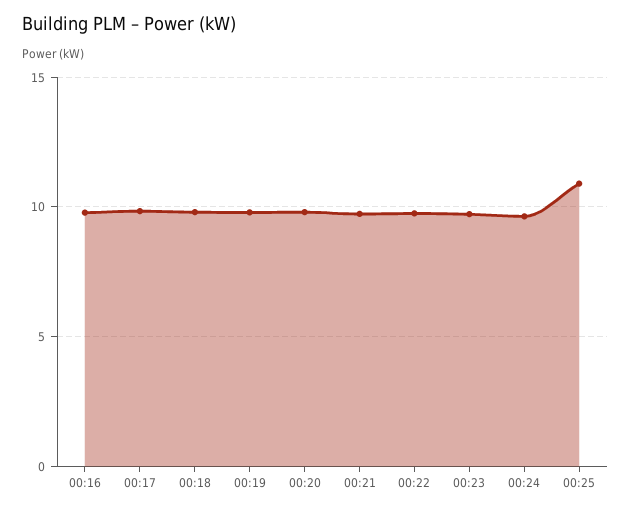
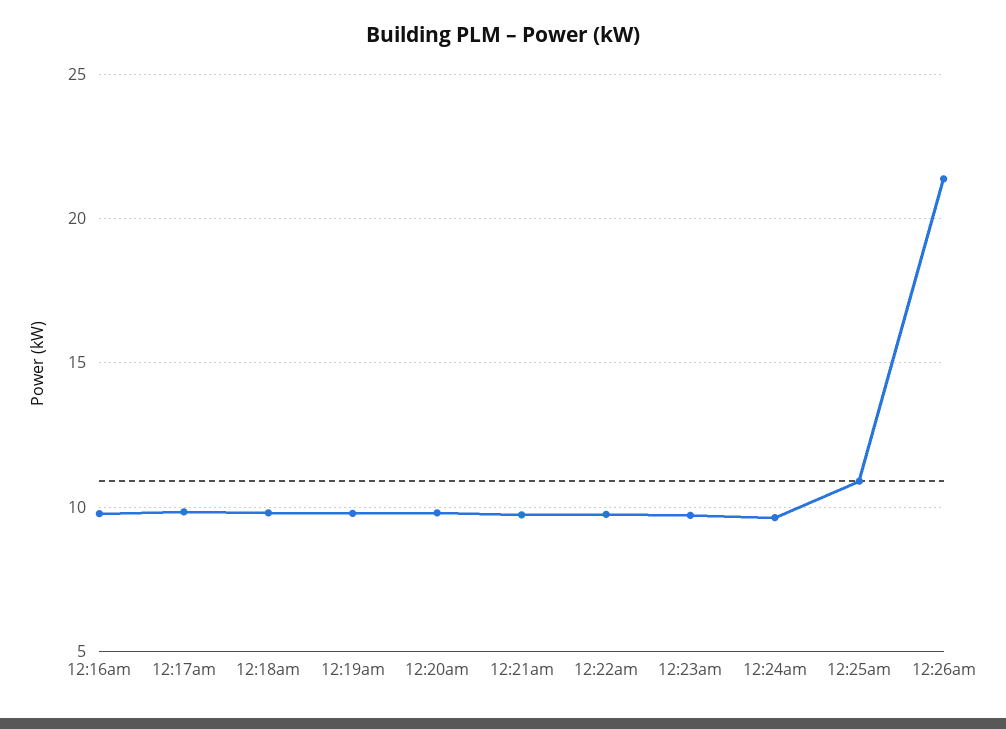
12:26am: none -> 21.5

